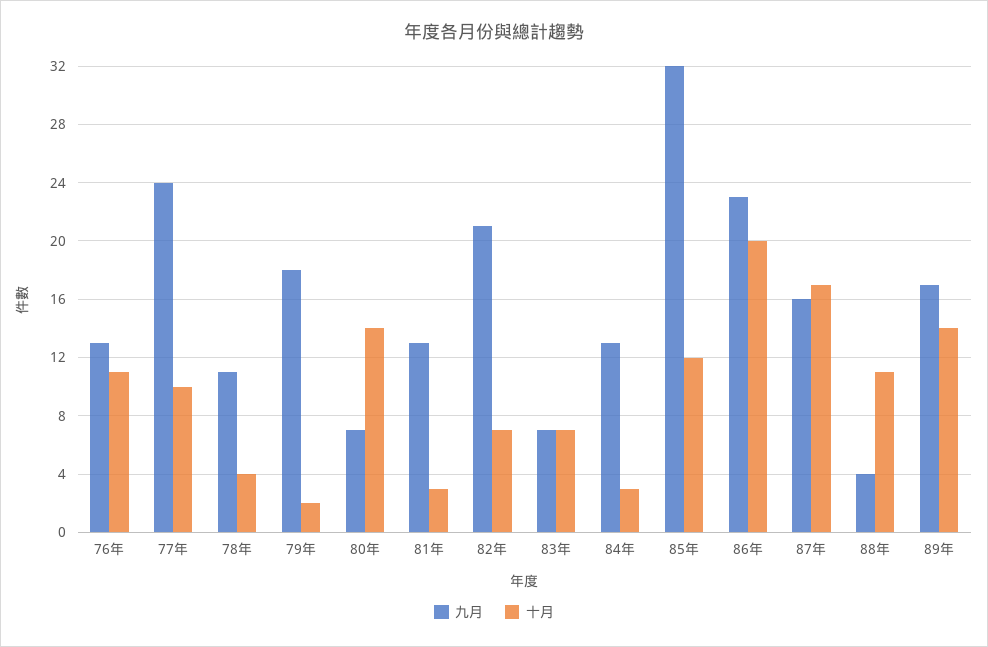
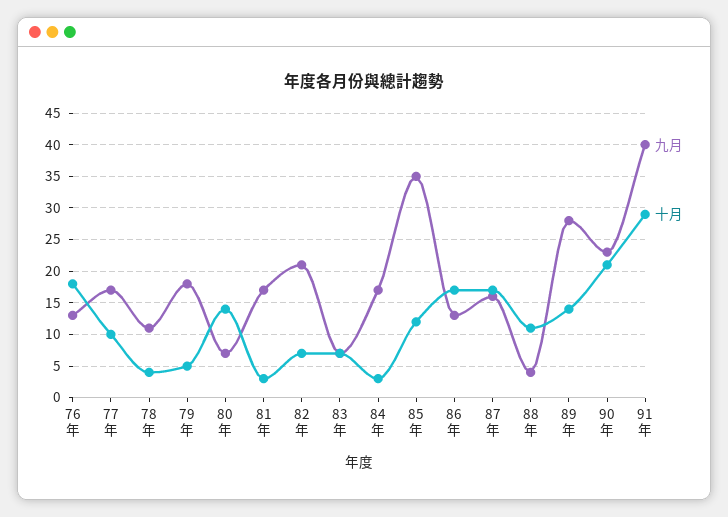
十月, 76年: 11 -> 18
九月, 77年: 24 -> 17
十月, 79年: 2 -> 5
九月, 81年: 13 -> 17
九月, 84年: 13 -> 17
九月, 85年: 32 -> 35
九月, 86年: 23 -> 13
十月, 86年: 20 -> 17
九月, 89年: 17 -> 28
九月, 90年: none -> 23
十月, 90年: none -> 21
九月, 91年: none -> 40
十月, 91年: none -> 29

